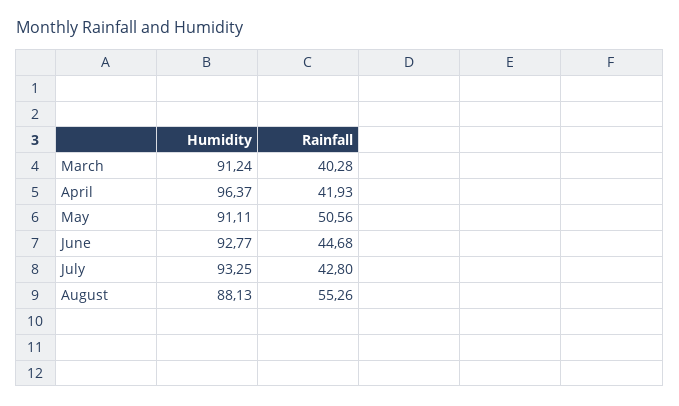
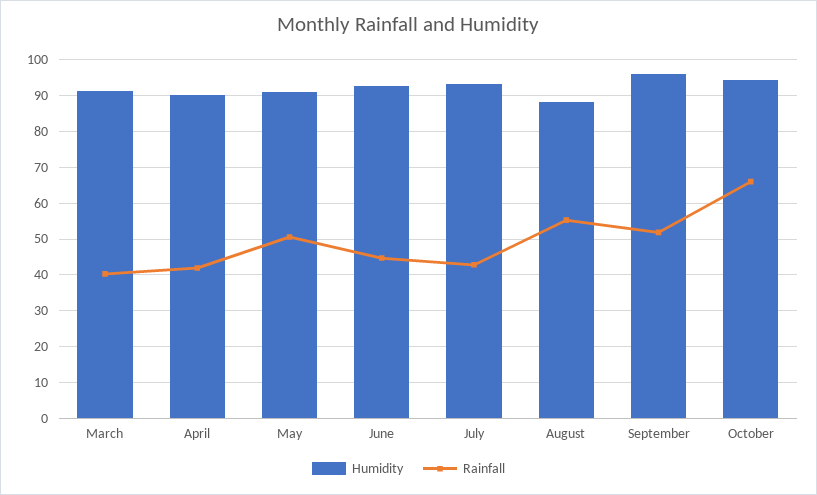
Humidity, April: 96.37 -> 90
Humidity, September: none -> 96
Rainfall, September: none -> 52
Humidity, October: none -> 94
Rainfall, October: none -> 66

